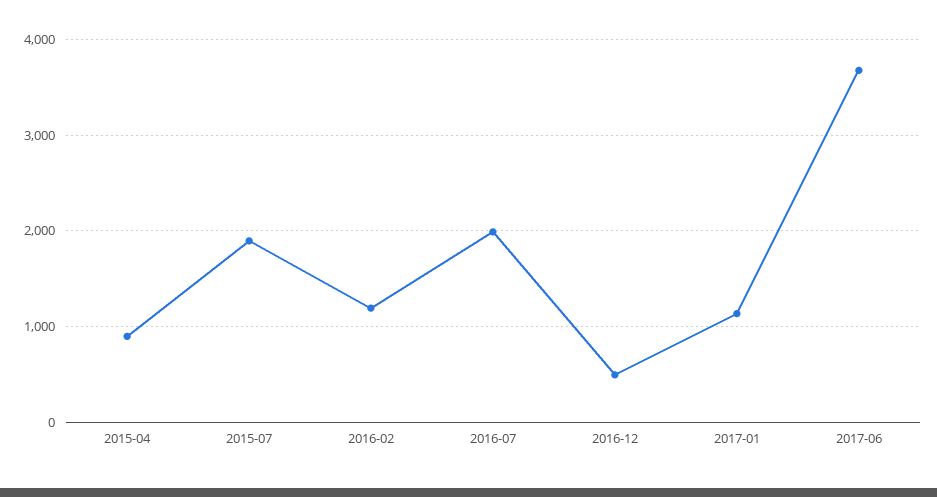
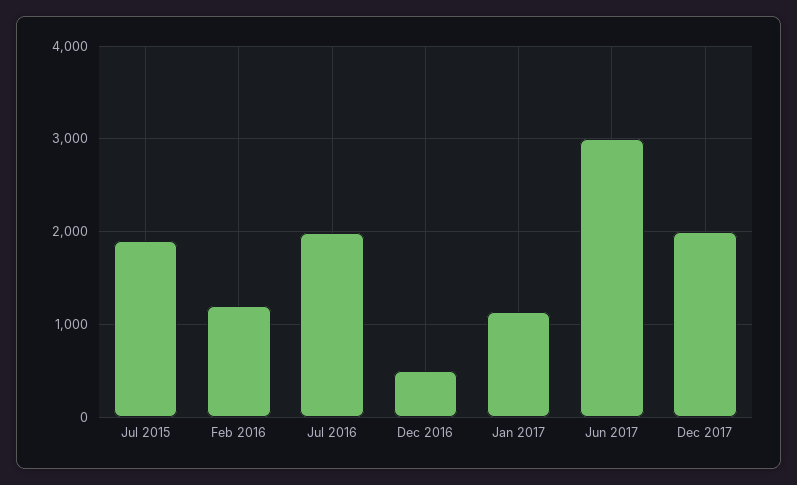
2015-04: 900 -> none
2017-06: 3700 -> 3000
Dec 2017: none -> 2000

